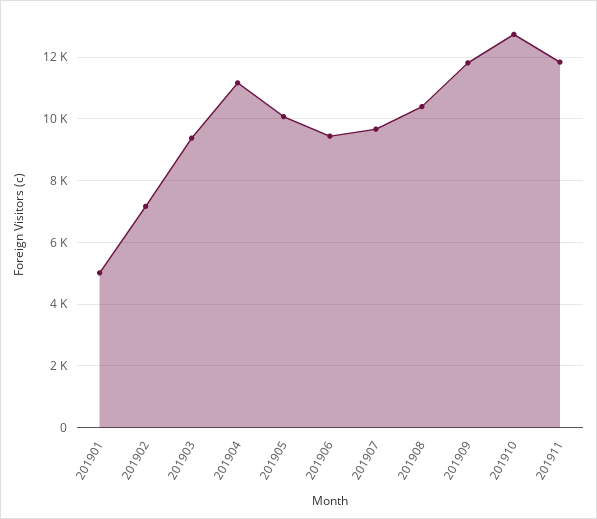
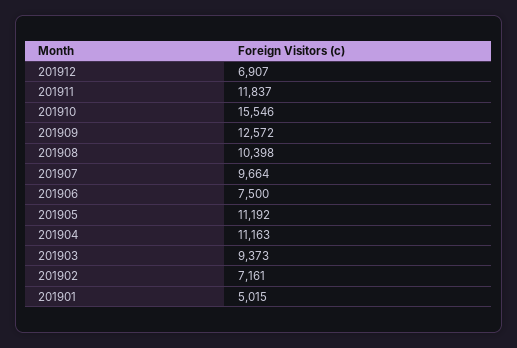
201905: 10000 -> 11192
201906: 9400 -> 7500
201909: 11800 -> 12572
201910: 12800 -> 15546
201912: none -> 6907

